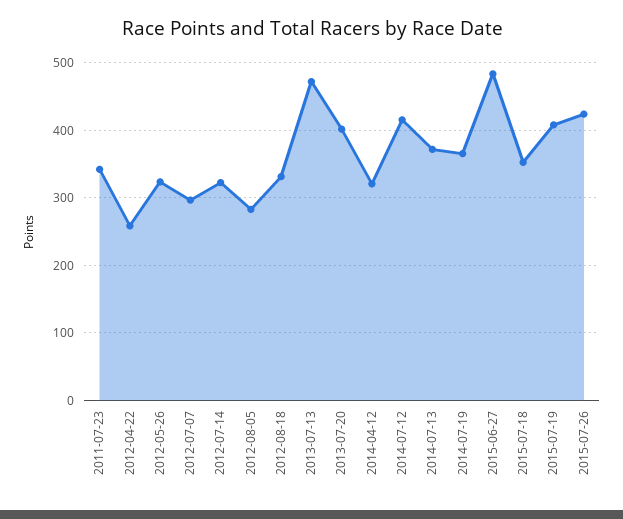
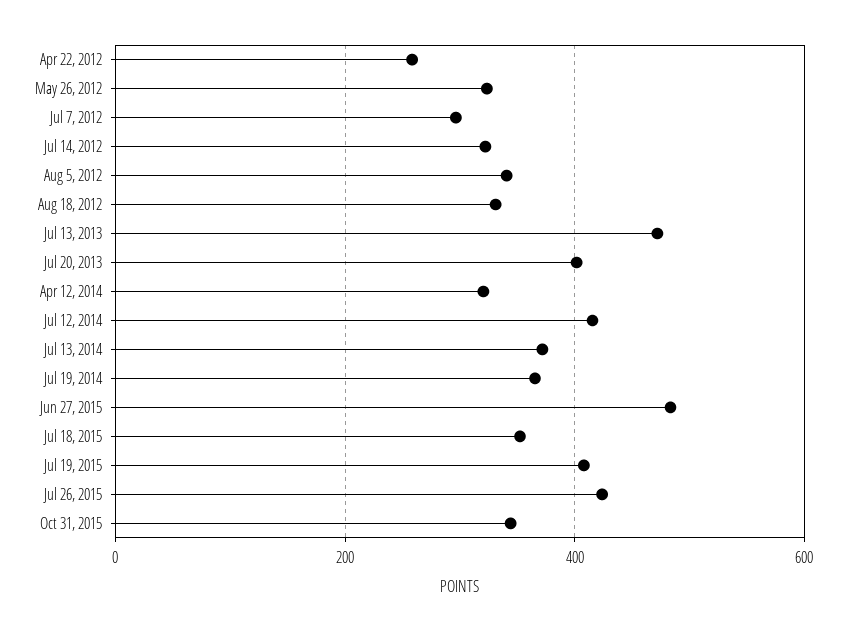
2011-07-23: 340 -> none
2012-08-05: 280 -> 340
Oct 31, 2015: none -> 340

